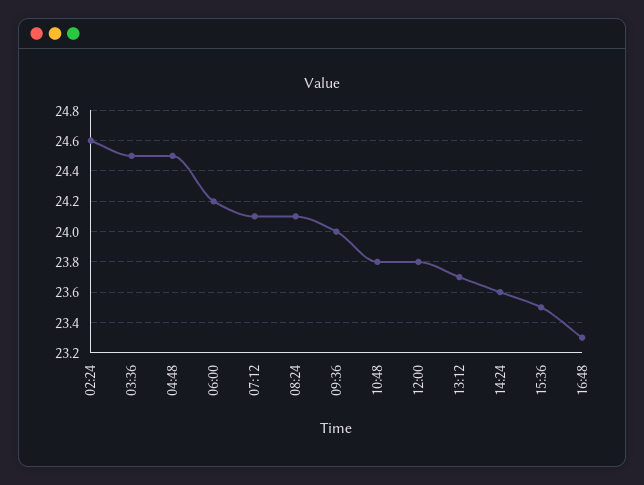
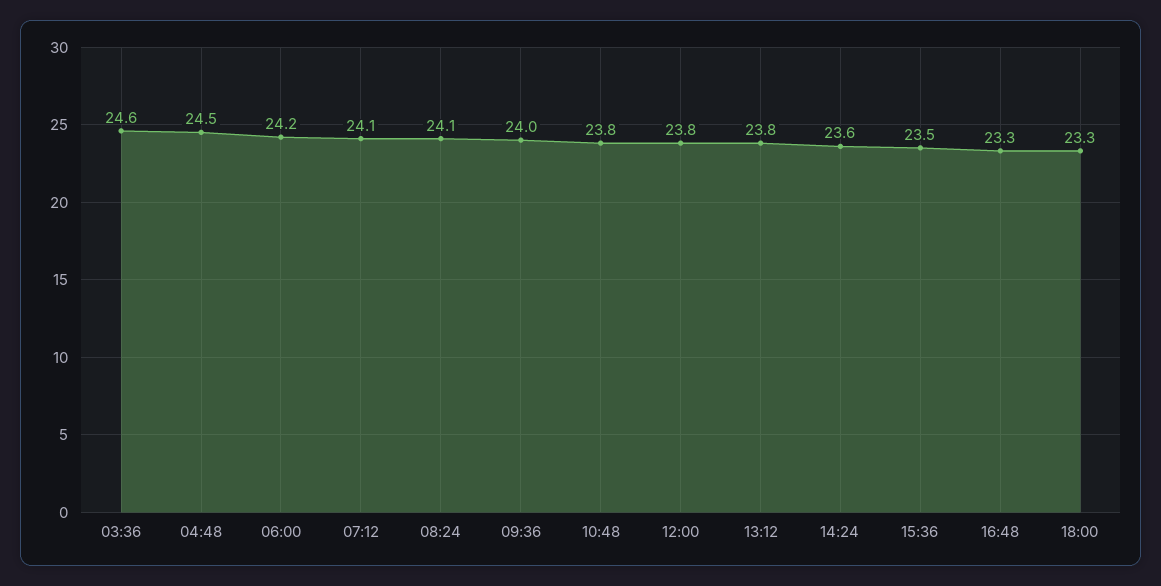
02:24: 24.6 -> none
03:36: 24.5 -> 24.6
13:12: 23.7 -> 23.8
18:00: none -> 23.3

